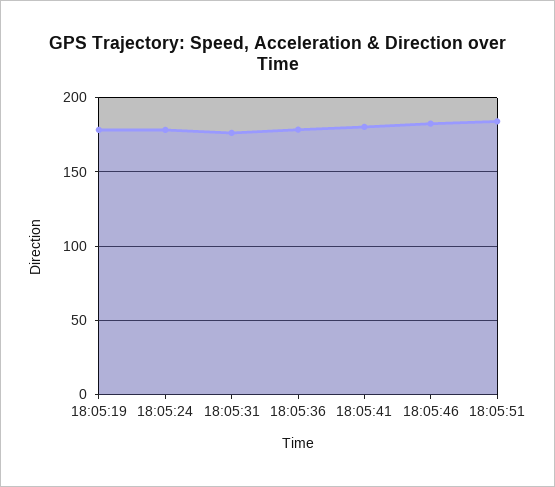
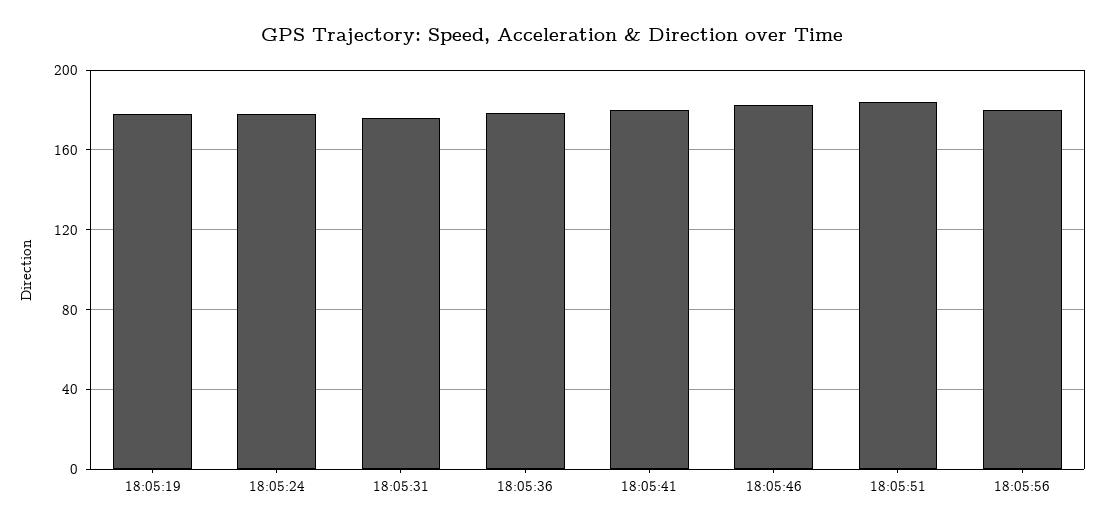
18:05:56: none -> 180

